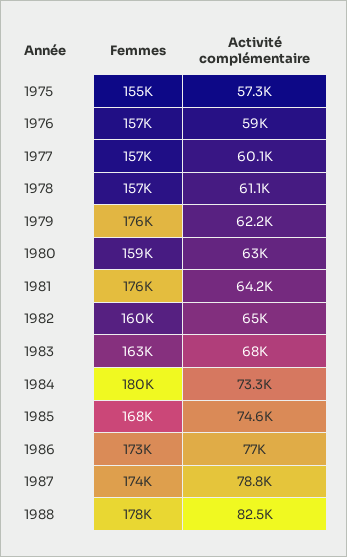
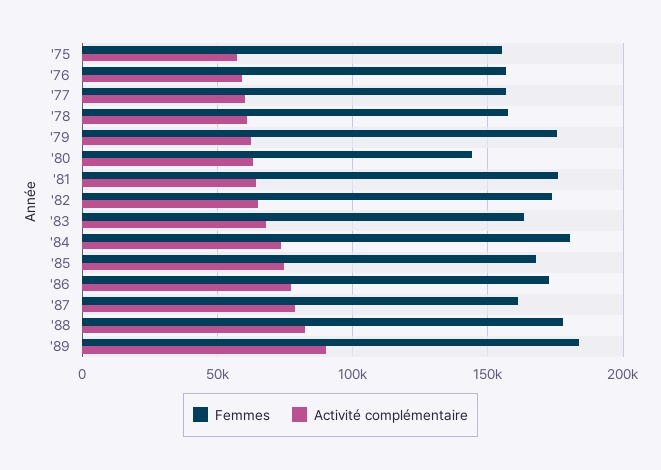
Femmes, 1980: 159000 -> 145000
Femmes, 1982: 160000 -> 175000
Femmes, 1987: 174000 -> 160000
Femmes, '89: none -> 185000
Activité complémentaire, '89: none -> 90000

